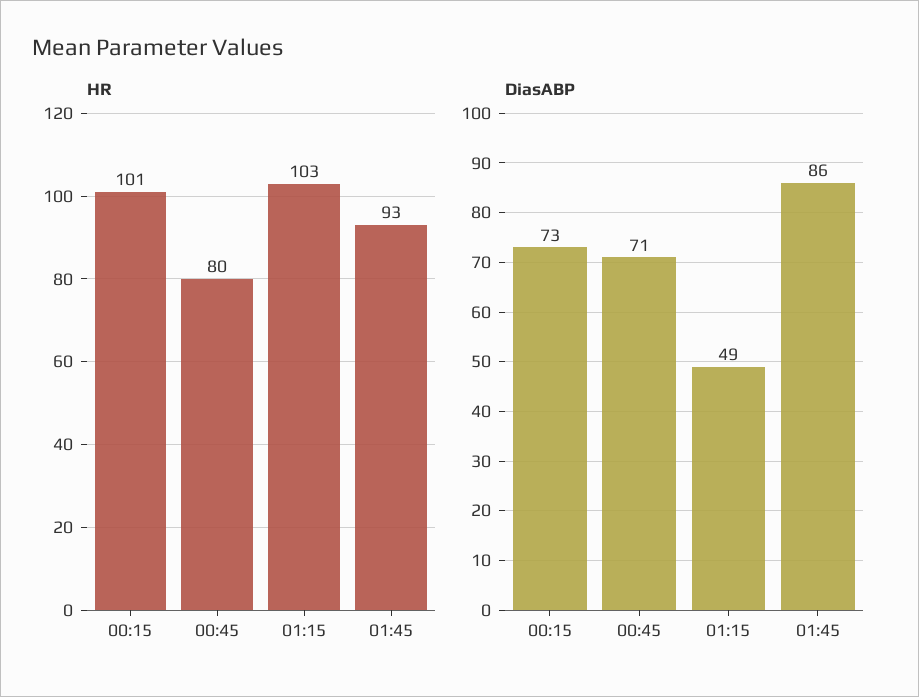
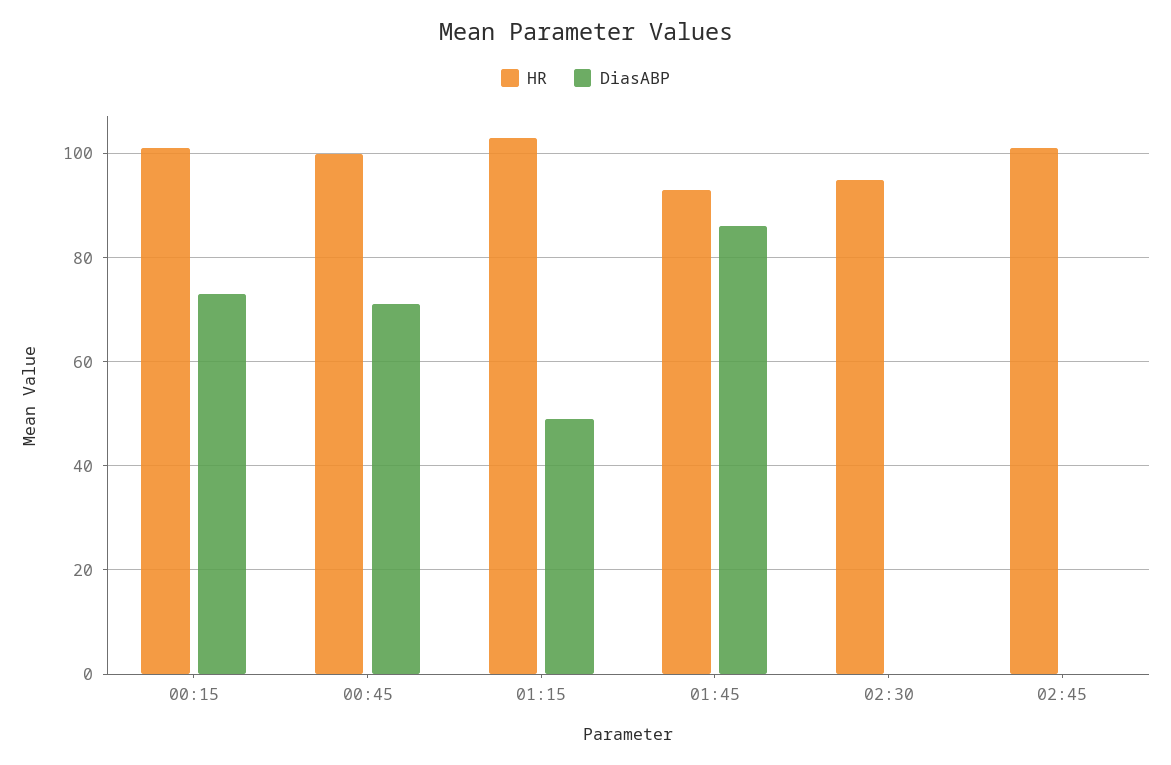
HR, 00:45: 80 -> 100
HR, 02:30: none -> 95
DiasABP, 02:30: none -> 0
HR, 02:45: none -> 100
DiasABP, 02:45: none -> 0

